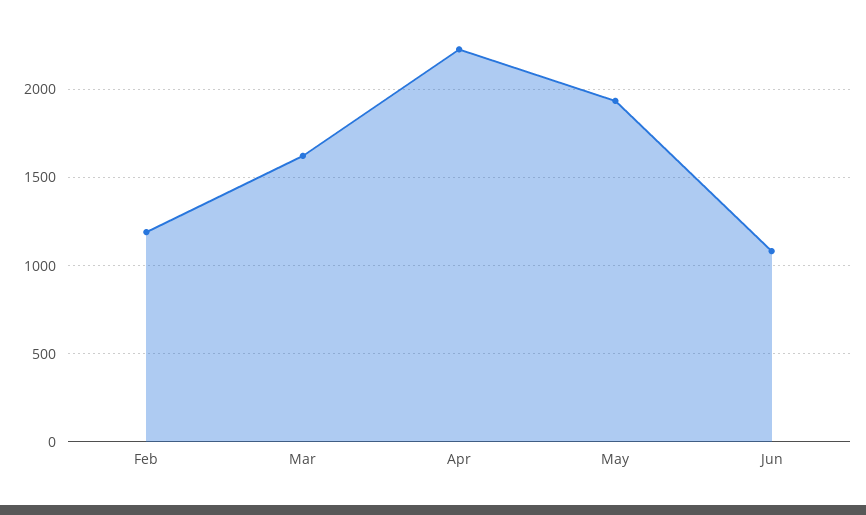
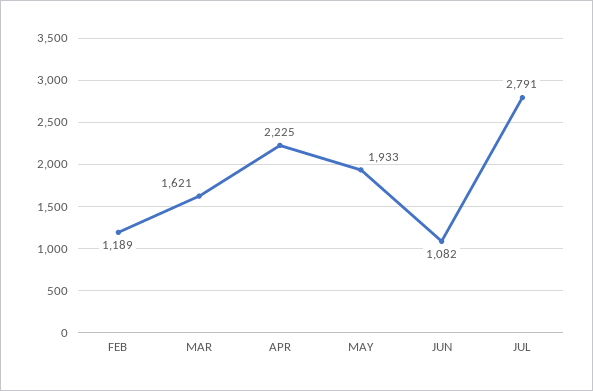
JUL: none -> 2791

